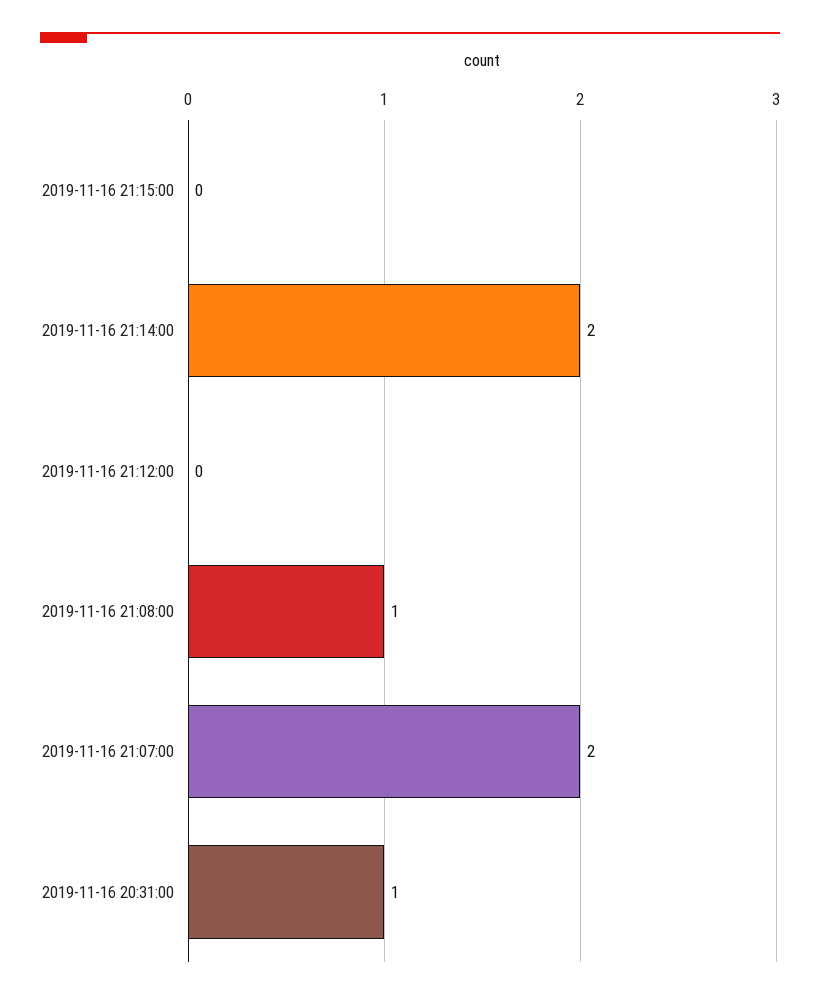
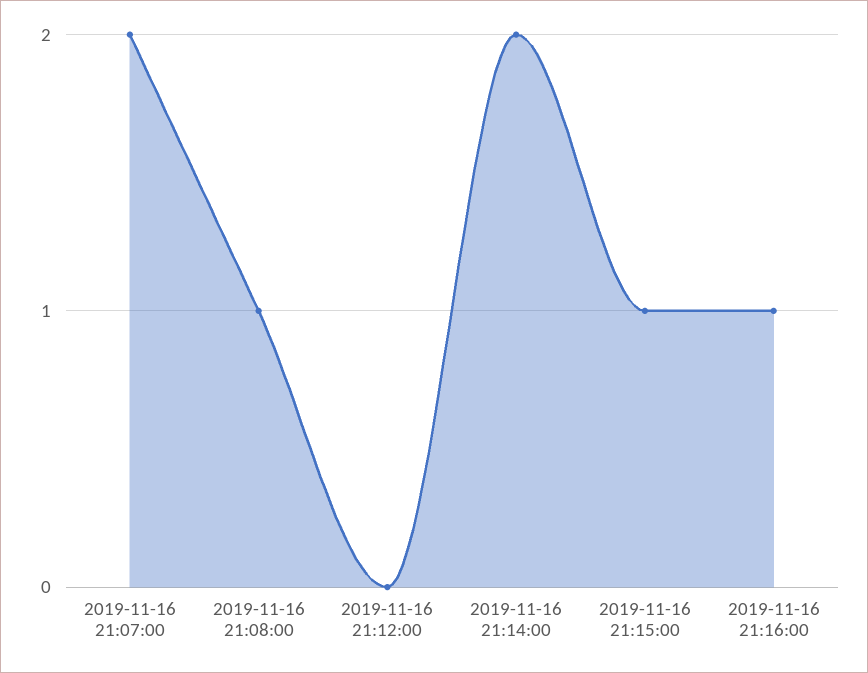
2019-11-16 21:15:00: 0 -> 1
2019-11-16 20:31:00: 1 -> none
2019-11-16 21:16:00: none -> 1

